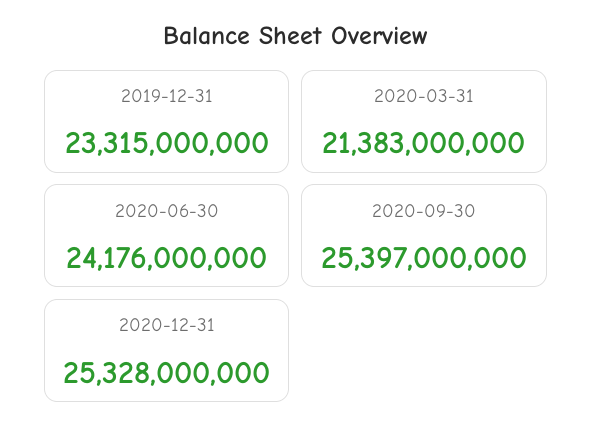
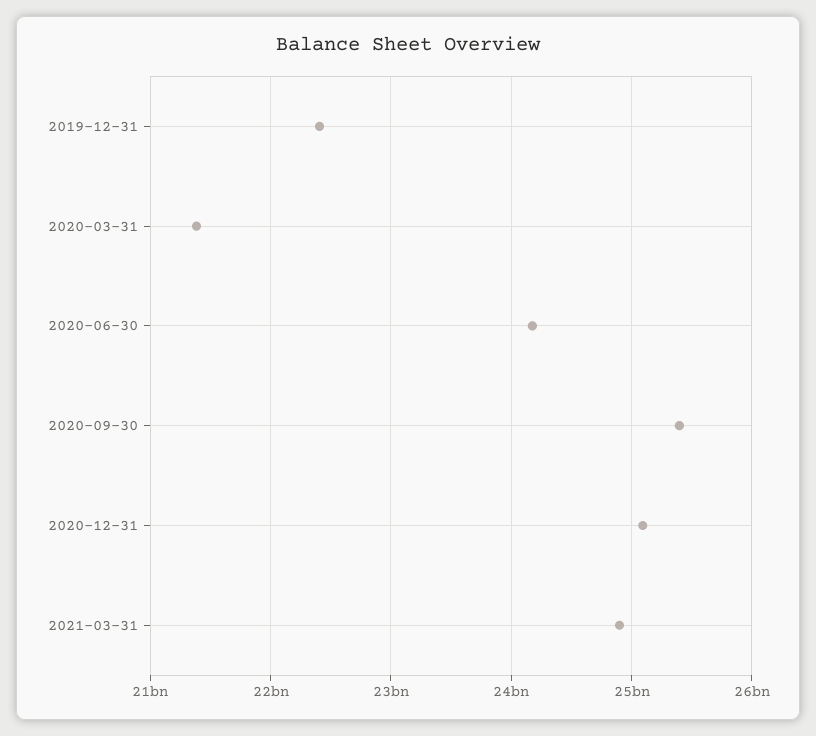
2019-12-31: 23315000000 -> 22400000000
2020-12-31: 25328000000 -> 25100000000
2021-03-31: none -> 24900000000

